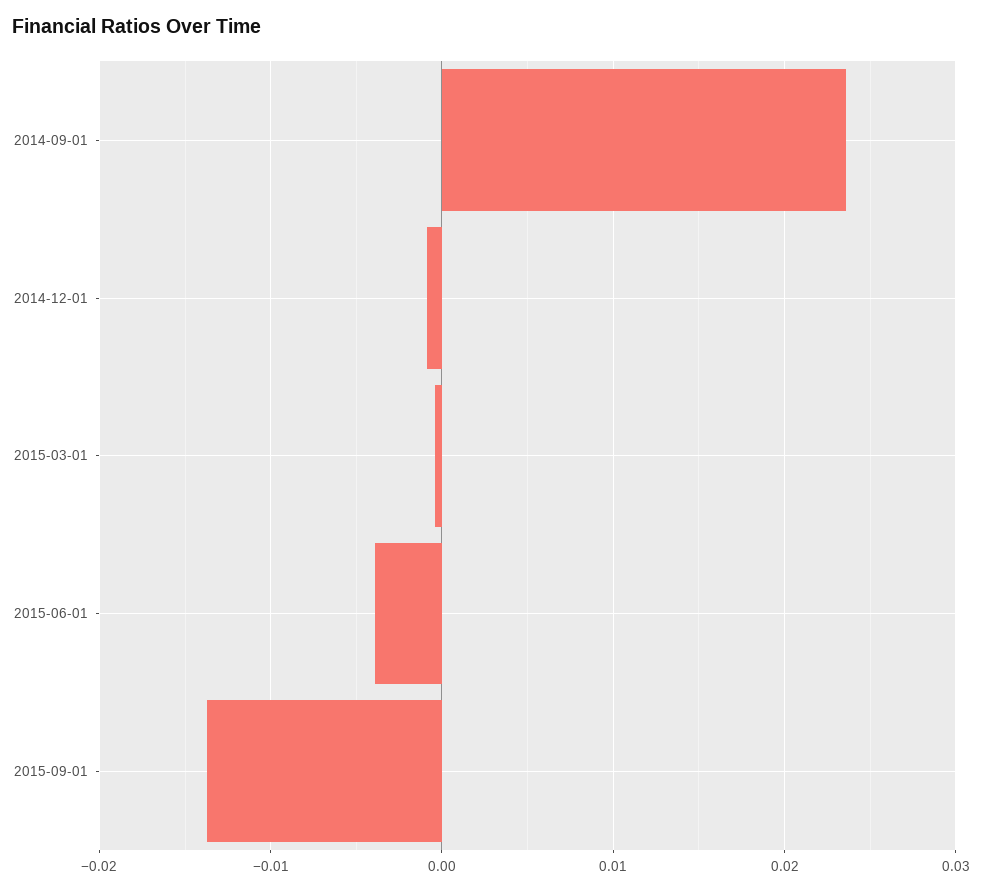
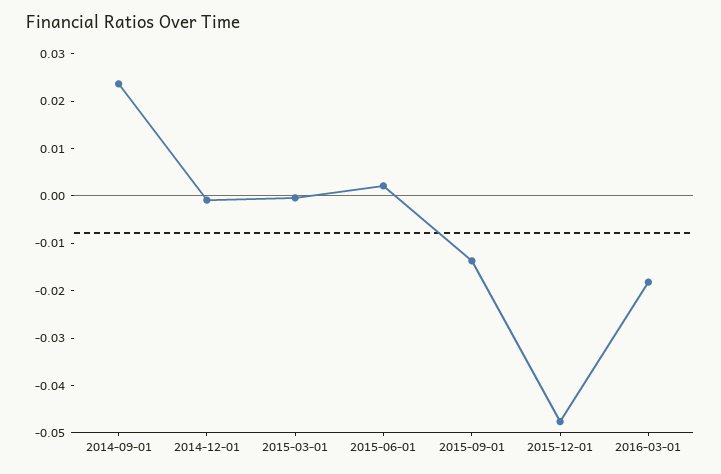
2015-06-01: -0.004 -> 0.002
2015-12-01: none -> -0.048
2016-03-01: none -> -0.018

